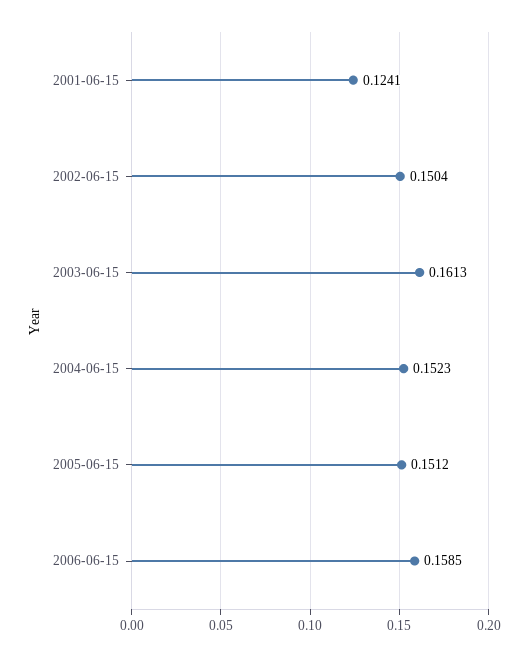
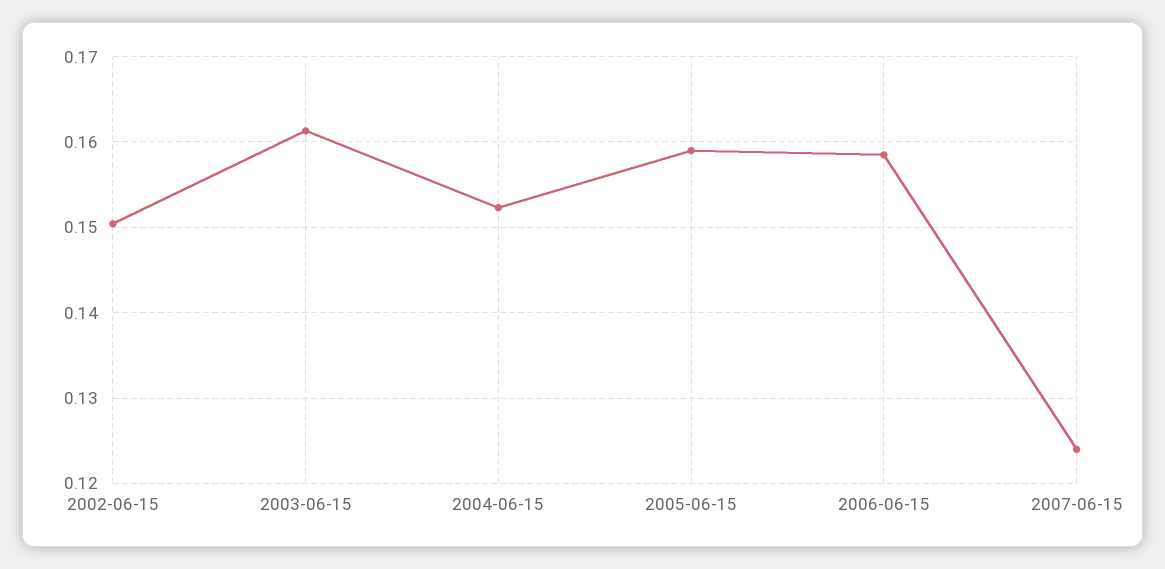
2001-06-15: 0.1241 -> none
2005-06-15: 0.1512 -> 0.159
2007-06-15: none -> 0.124

